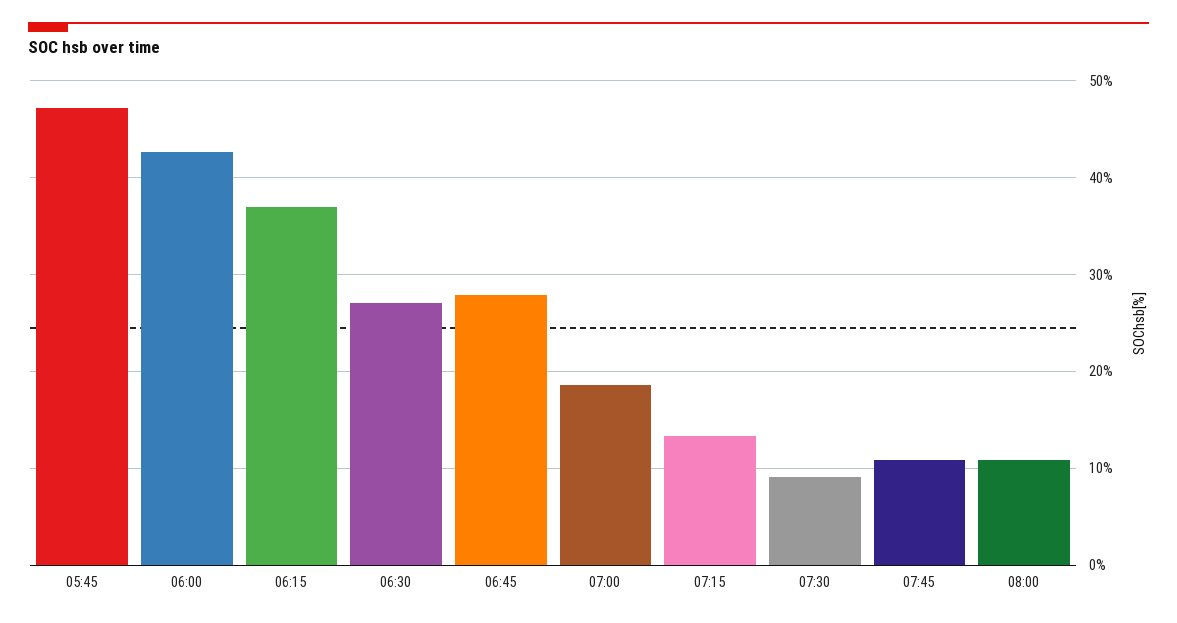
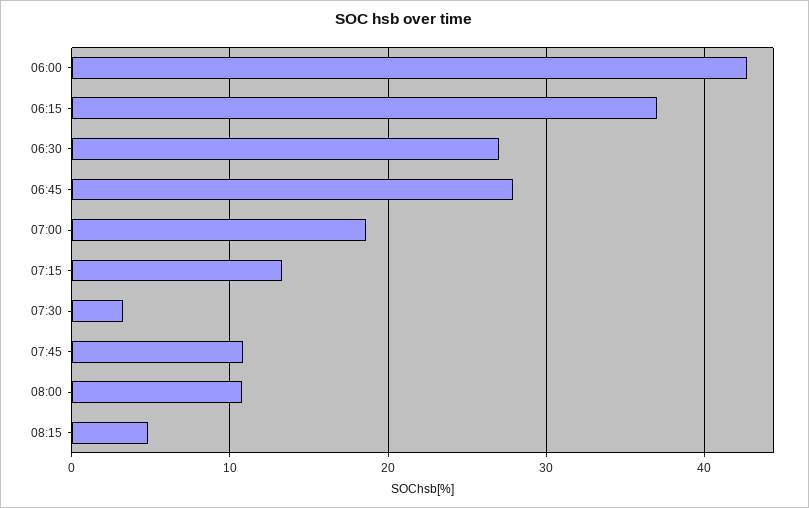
05:45: 47 -> none
07:30: 9 -> 3
08:15: none -> 5

